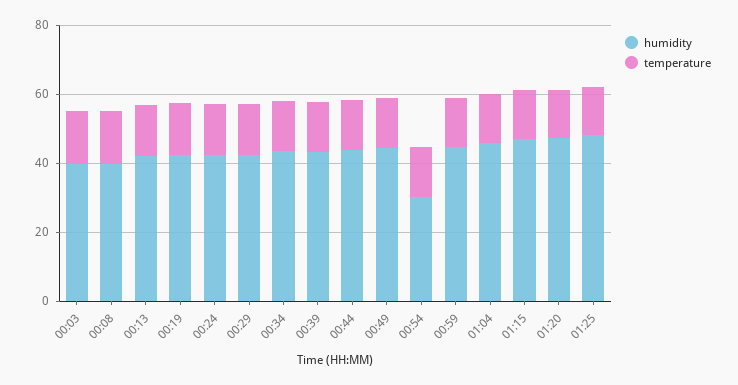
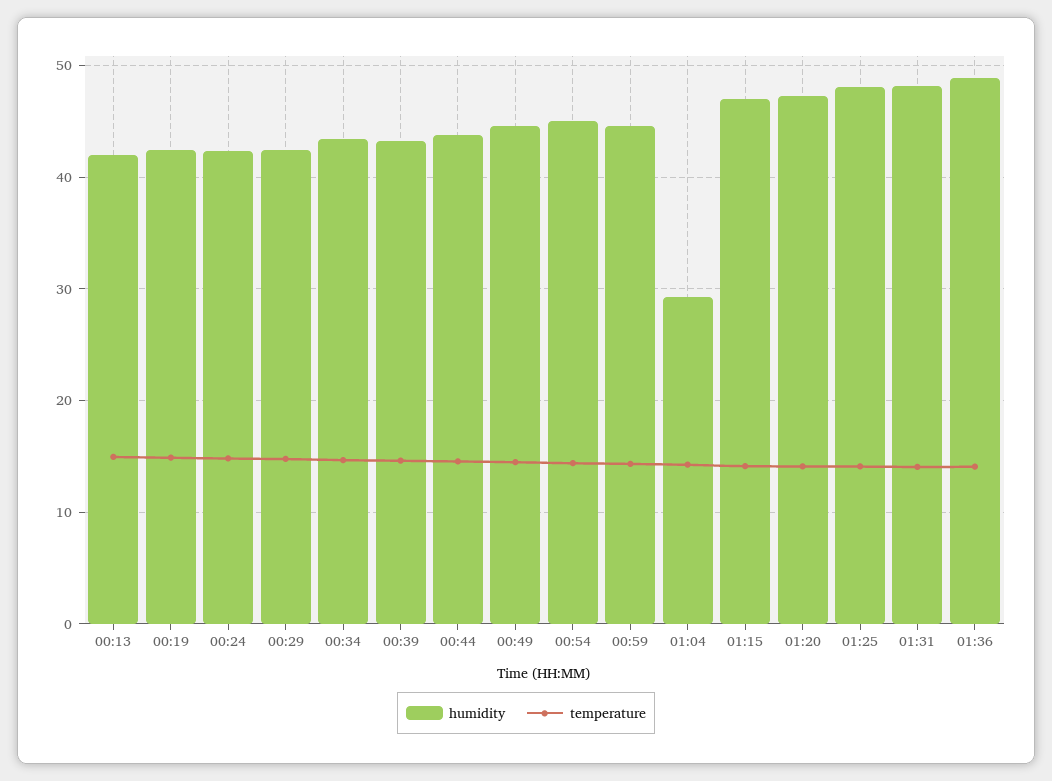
humidity, 00:03: 40 -> none
temperature, 00:03: 15 -> none
humidity, 00:08: 40 -> none
temperature, 00:08: 15 -> none
humidity, 00:54: 30 -> 45
humidity, 01:04: 45 -> 29
humidity, 01:31: none -> 48
temperature, 01:31: none -> 14
humidity, 01:36: none -> 49
temperature, 01:36: none -> 14

